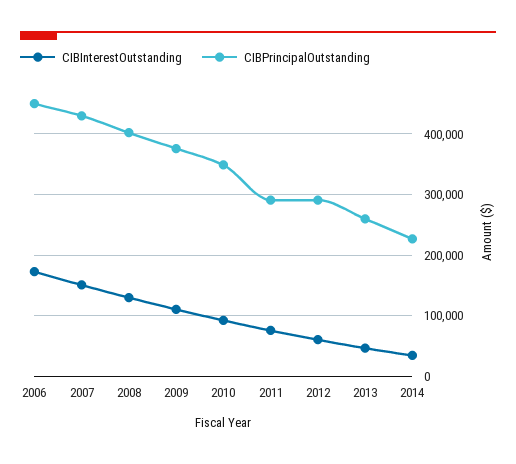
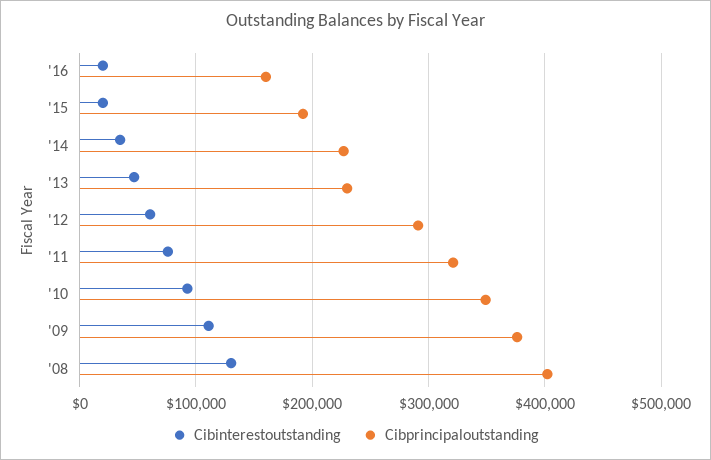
CIBInterestOutstanding, 2006: 170000 -> none
CIBPrincipalOutstanding, 2006: 450000 -> none
CIBInterestOutstanding, 2007: 150000 -> none
CIBPrincipalOutstanding, 2007: 430000 -> none
CIBPrincipalOutstanding, 2011: 290000 -> 320000
CIBPrincipalOutstanding, 2013: 260000 -> 230000
CIBInterestOutstanding, '16: none -> 20000
CIBPrincipalOutstanding, '16: none -> 160000
CIBInterestOutstanding, '15: none -> 20000
CIBPrincipalOutstanding, '15: none -> 190000

